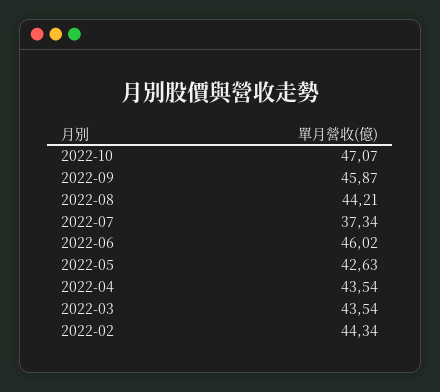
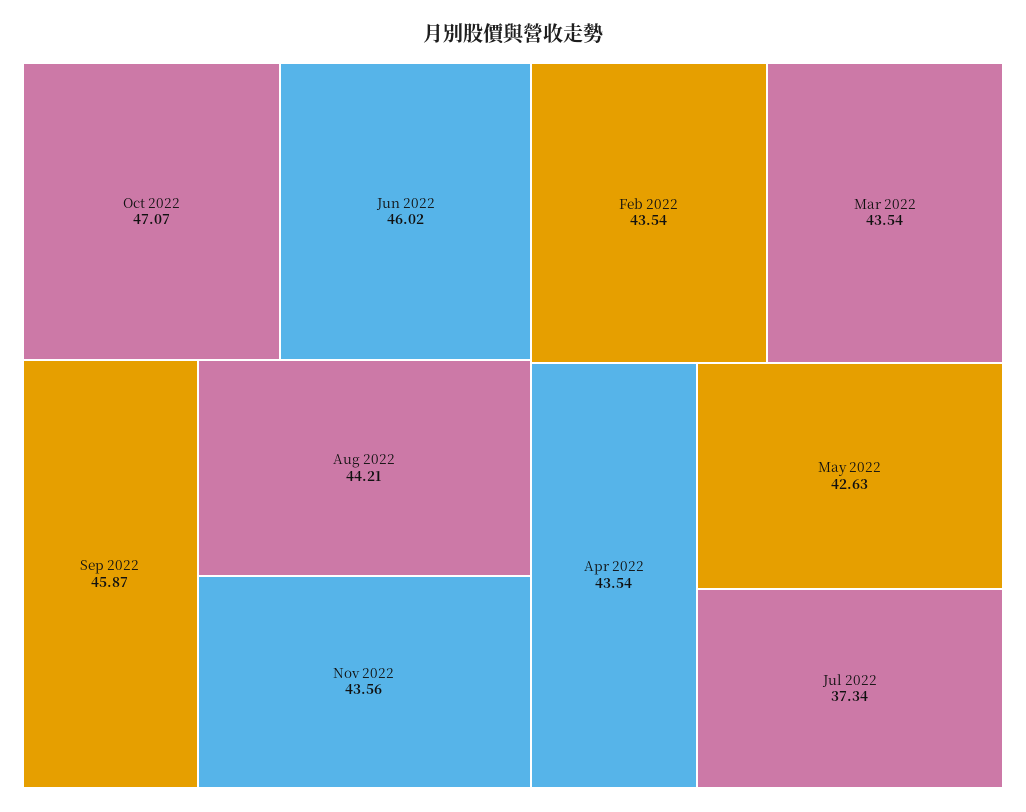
2022-02: 44.34 -> 43.54
Nov 2022: none -> 43.56

